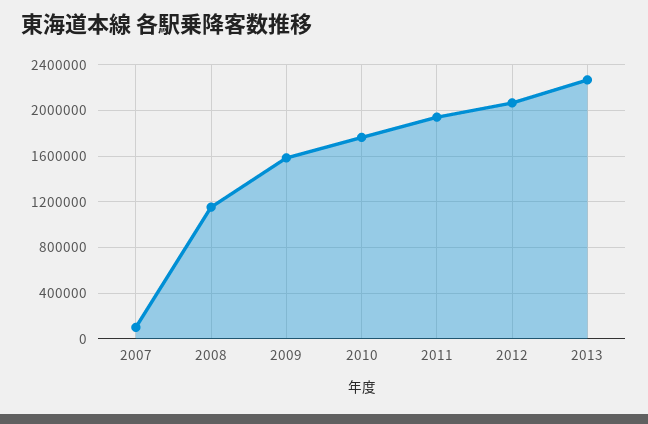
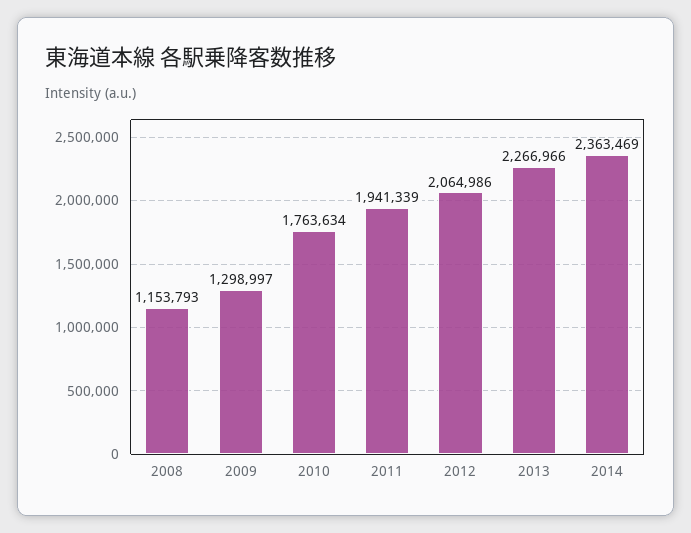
2007: 100000 -> none
2009: 1600000 -> 1298997
2014: none -> 2363469

